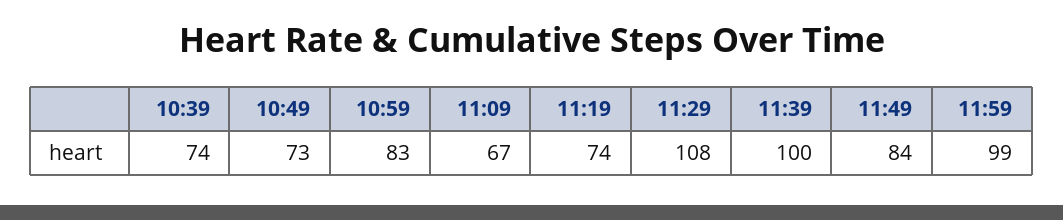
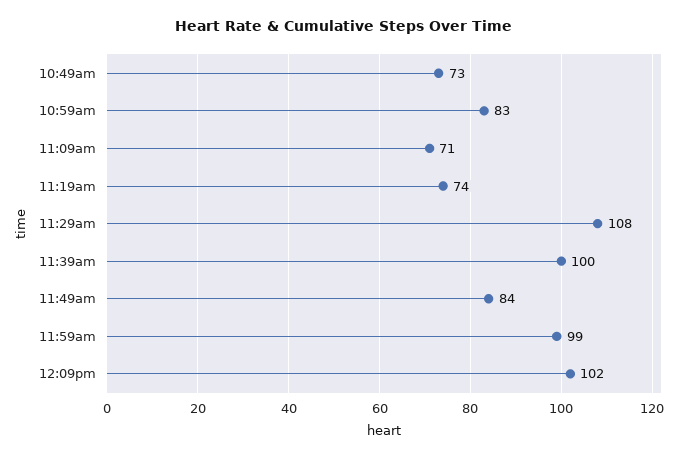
10:39: 74 -> none
11:09: 67 -> 71
12:09pm: none -> 102

